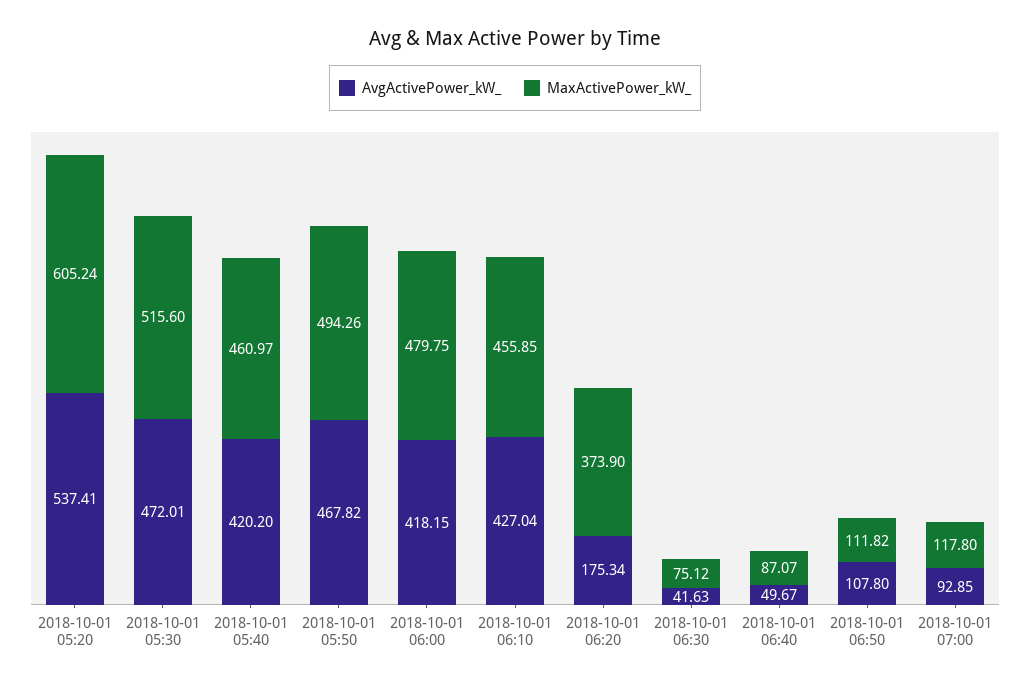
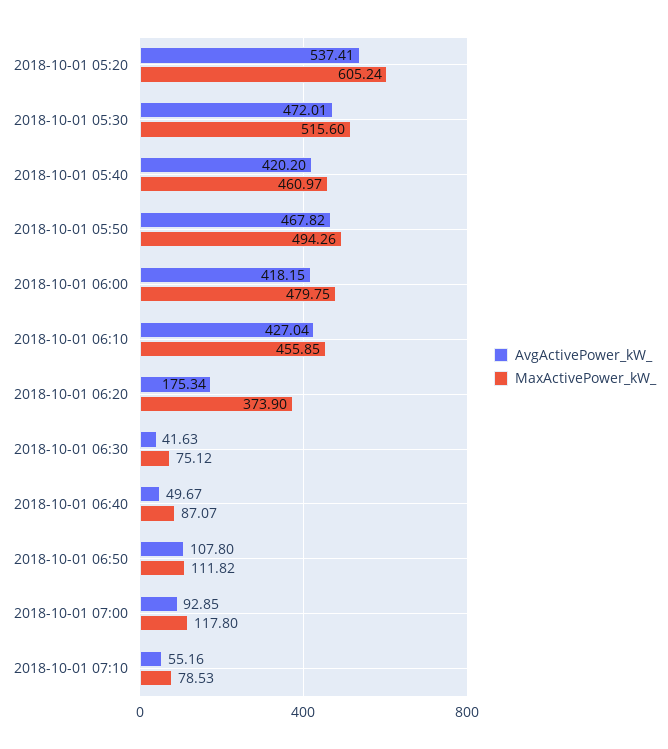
AvgActivePower_kW_, 2018-10-01 07:10: none -> 55.16
MaxActivePower_kW_, 2018-10-01 07:10: none -> 78.53

